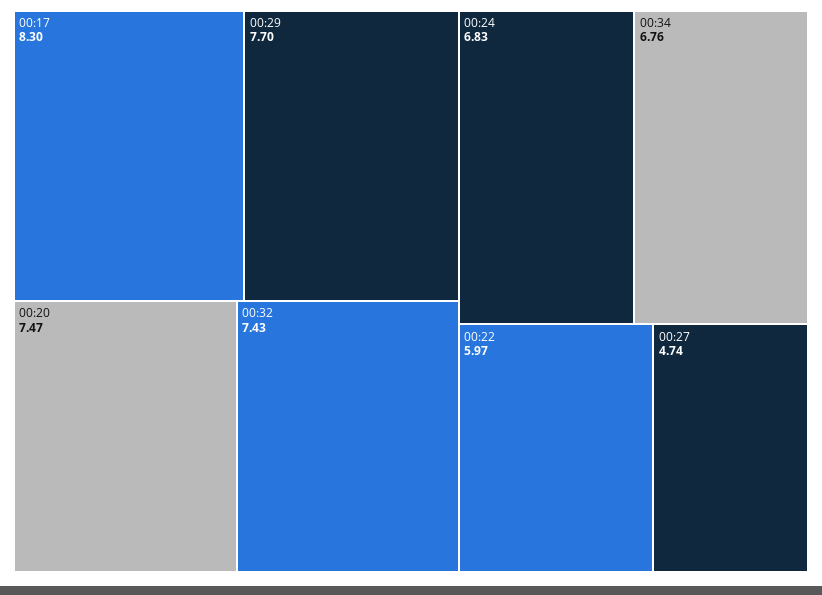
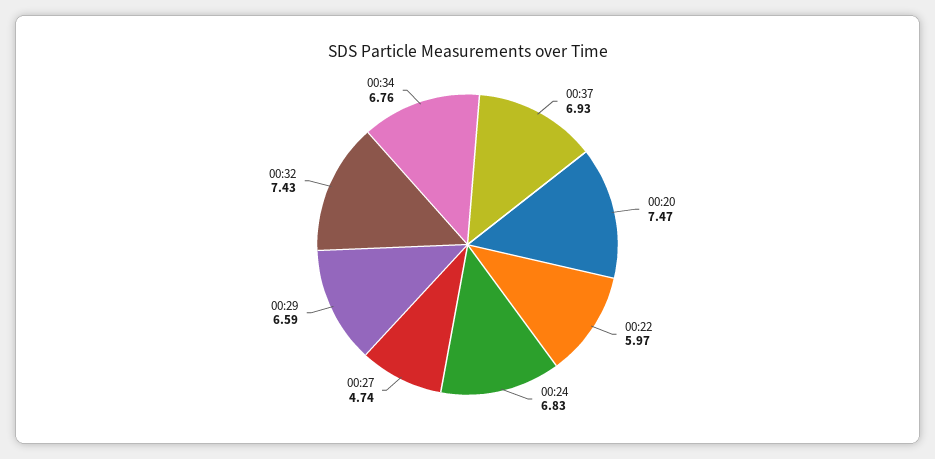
00:17: 8.3 -> none
00:29: 7.7 -> 6.59
00:37: none -> 6.93

